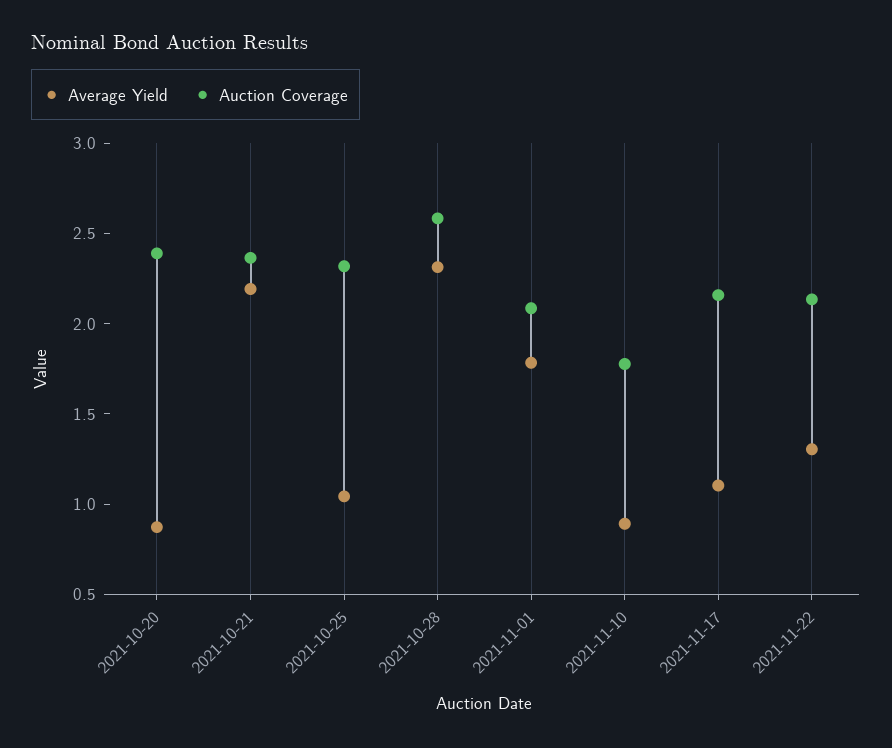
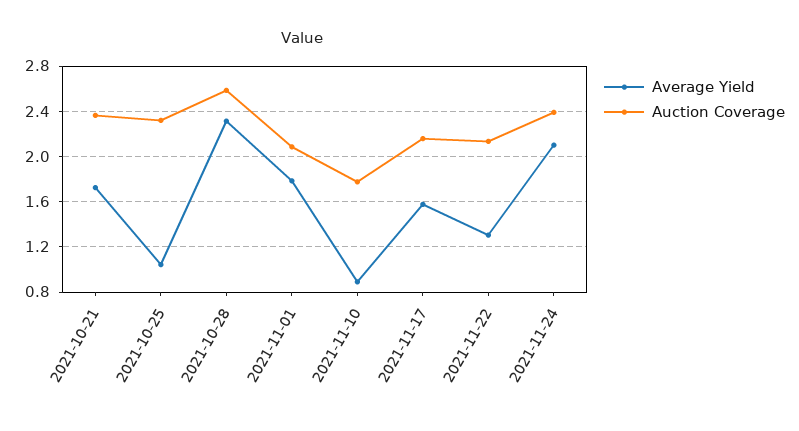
Average Yield, 2021-10-20: 0.9 -> none
Auction Coverage, 2021-10-20: 2.4 -> none
Average Yield, 2021-10-21: 2.2 -> 1.7
Average Yield, 2021-11-17: 1.1 -> 1.6
Average Yield, 2021-11-24: none -> 2.1
Auction Coverage, 2021-11-24: none -> 2.4

